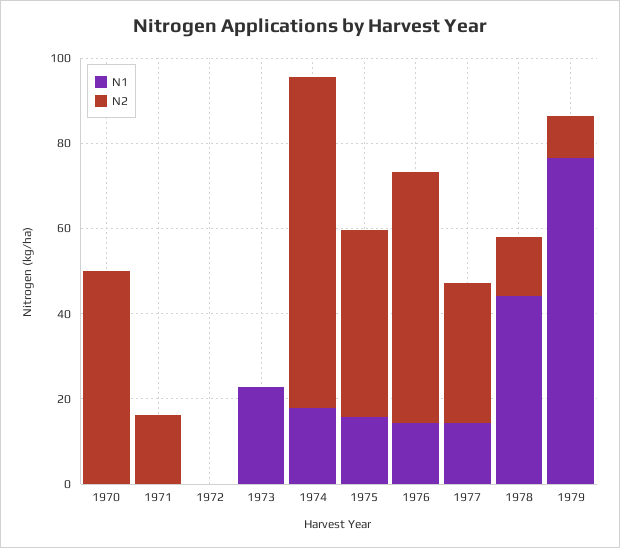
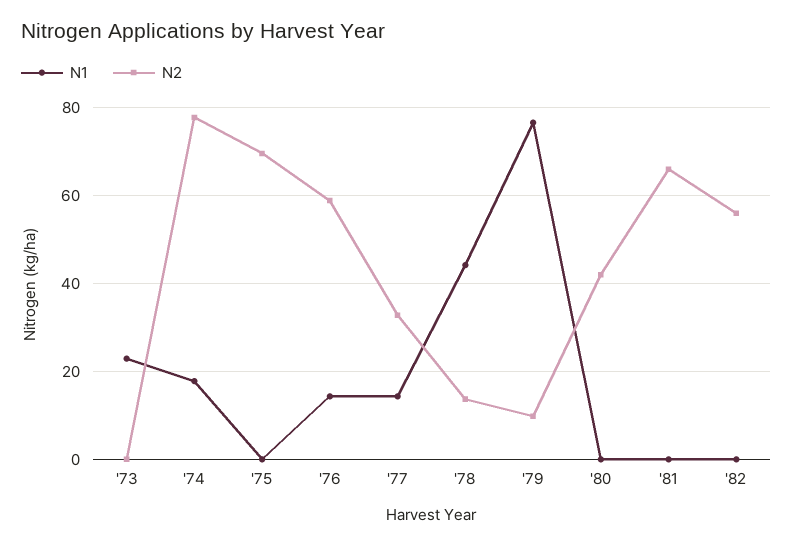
N1, 1970: 0 -> none
N2, 1970: 50 -> none
N1, 1971: 0 -> none
N2, 1971: 15 -> none
N1, 1972: 0 -> none
N2, 1972: 0 -> none
N1, 1975: 15 -> 0
N2, 1975: 45 -> 70
N1, '80: none -> 0
N2, '80: none -> 42
N1, '81: none -> 0
N2, '81: none -> 66
N1, '82: none -> 0
N2, '82: none -> 56

